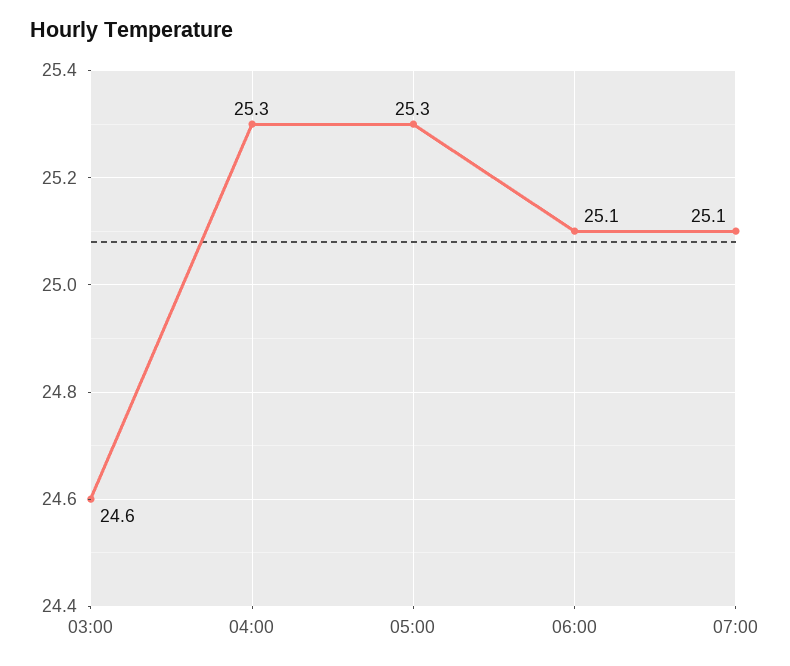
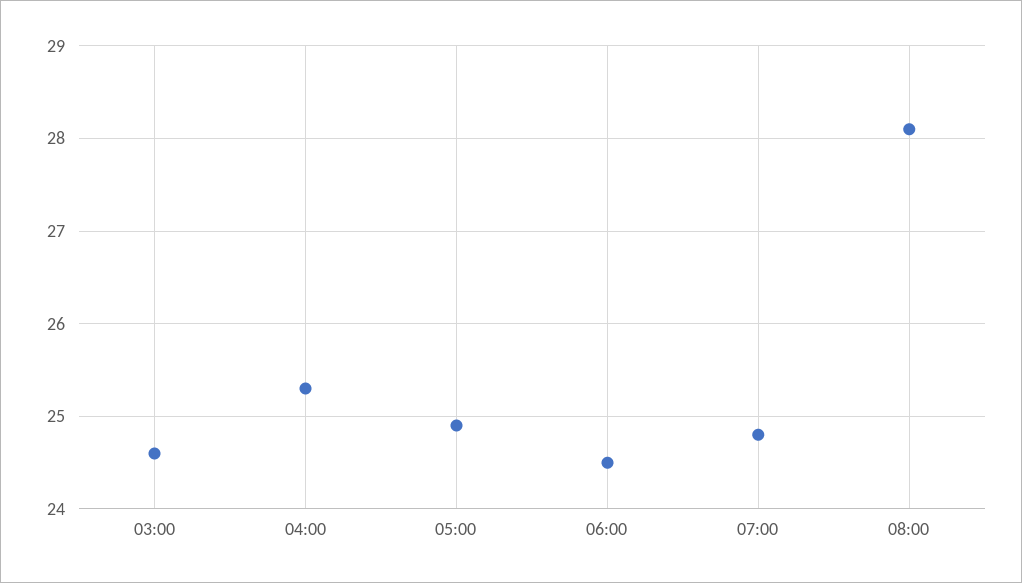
05:00: 25.3 -> 24.9
06:00: 25.1 -> 24.5
07:00: 25.1 -> 24.8
08:00: none -> 28.1

